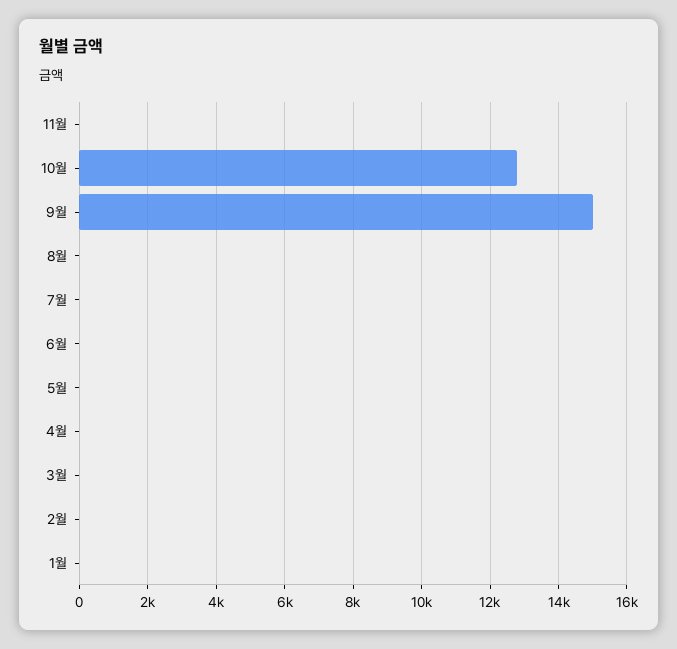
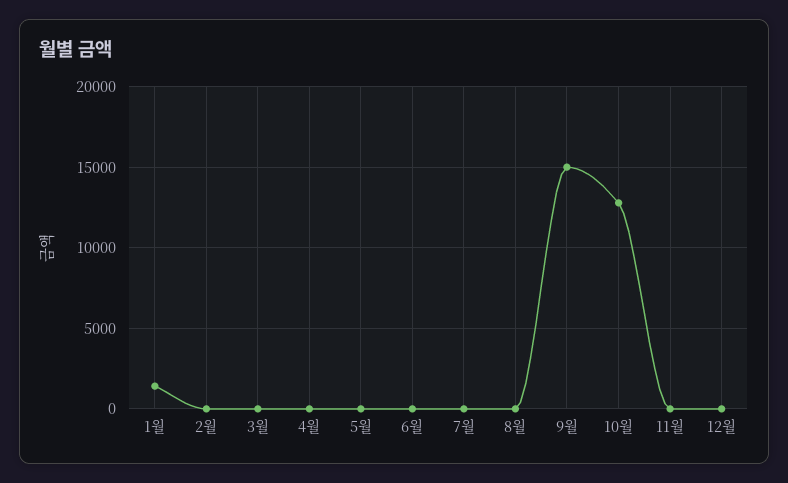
1월: 0 -> 1500
12월: none -> 0

